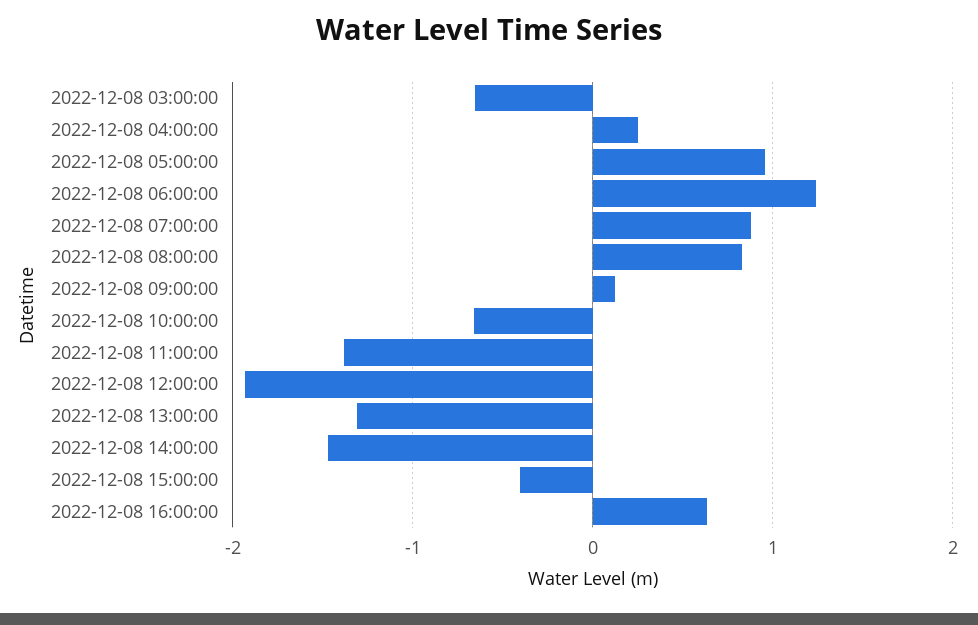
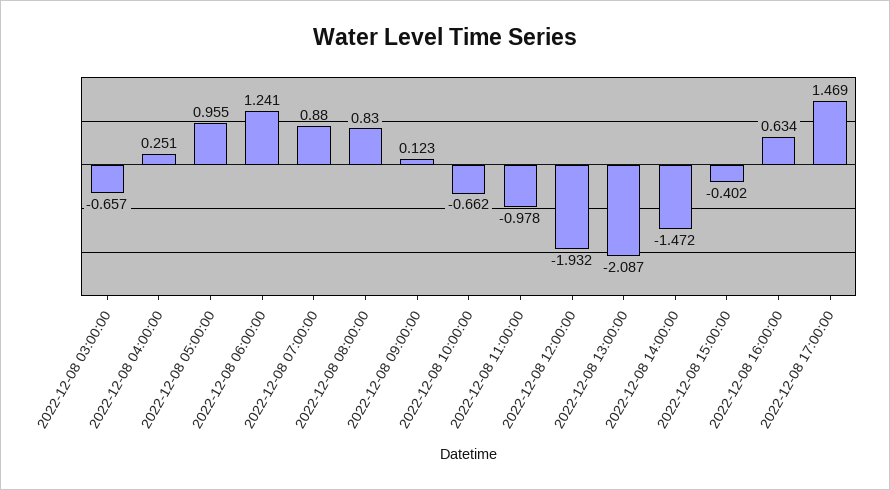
2022-12-08 11:00:00: -1.4 -> -0.978
2022-12-08 13:00:00: -1.3 -> -2.087
2022-12-08 17:00:00: none -> 1.469

